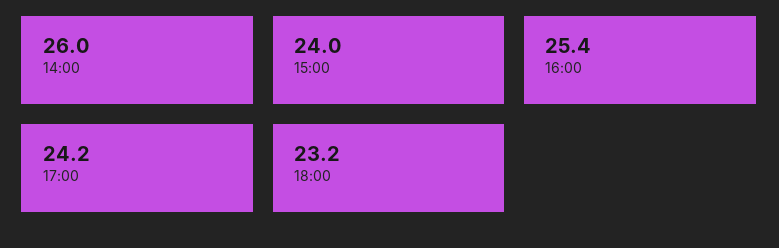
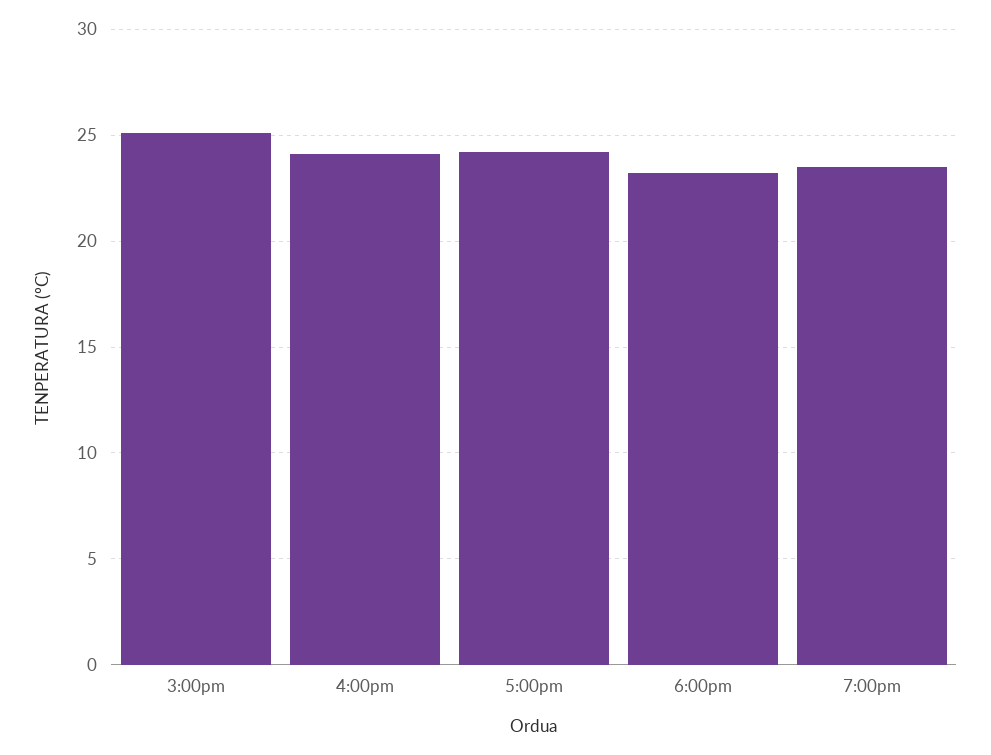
14:00: 26 -> none
15:00: 24 -> 25
16:00: 25.4 -> 24
7:00pm: none -> 23.5

